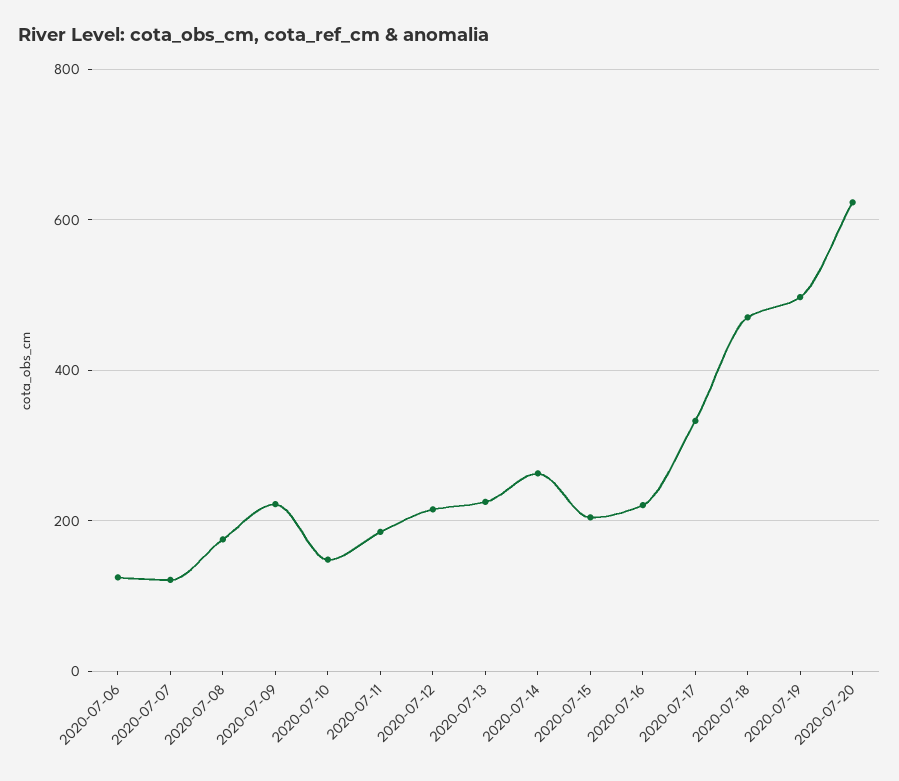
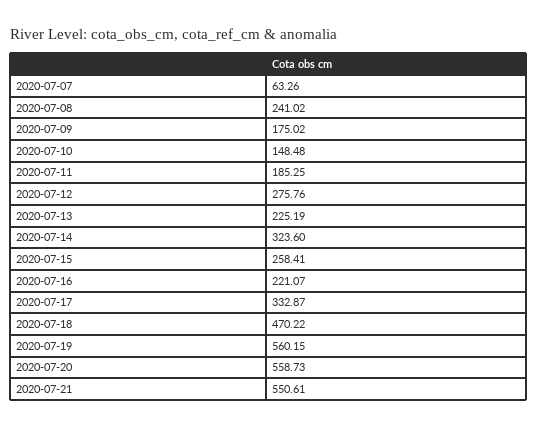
2020-07-06: 120 -> none
2020-07-07: 120 -> 63.26
2020-07-08: 180 -> 241.02
2020-07-09: 220 -> 175.02
2020-07-12: 220 -> 275.76
2020-07-14: 260 -> 323.6
2020-07-15: 200 -> 258.41
2020-07-19: 500 -> 560.15
2020-07-20: 620 -> 558.73
2020-07-21: none -> 550.61

